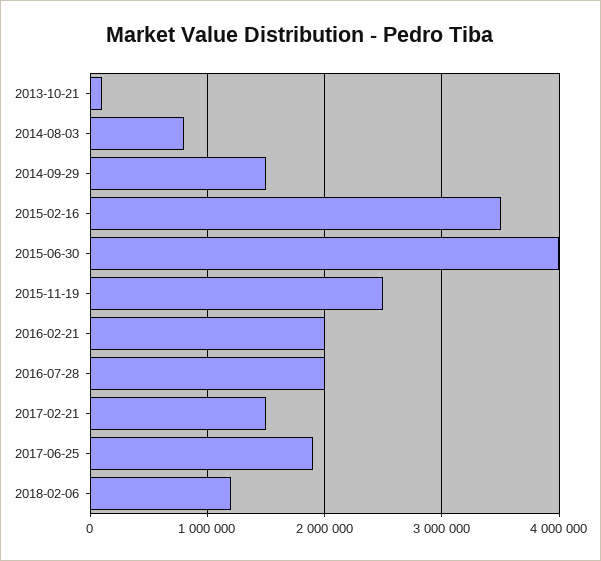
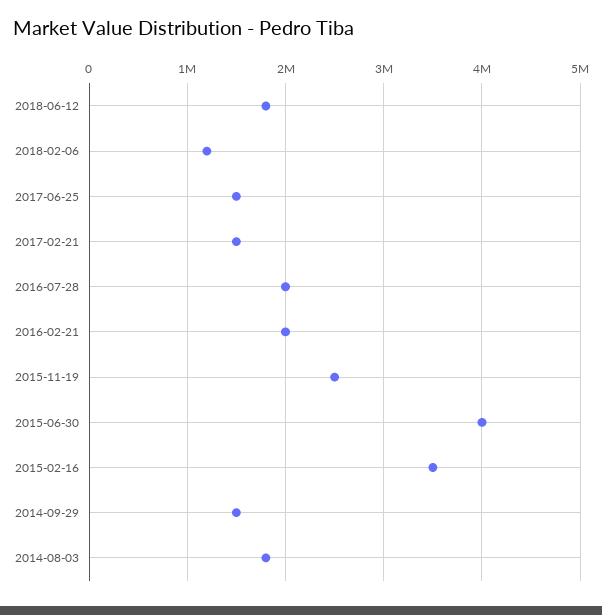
2013-10-21: 100000 -> none
2014-08-03: 800000 -> 1800000
2017-06-25: 1900000 -> 1500000
2018-06-12: none -> 1800000

